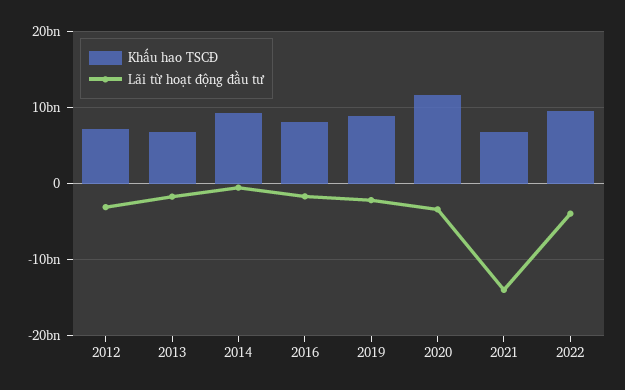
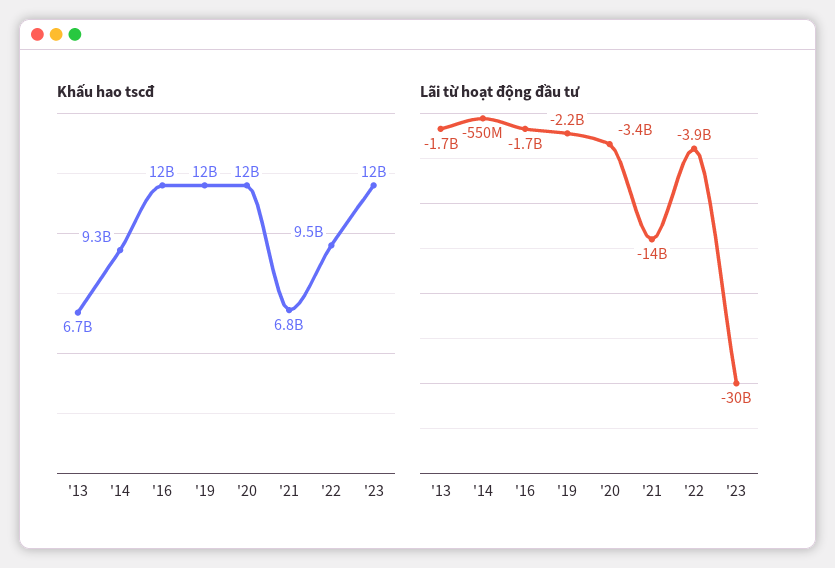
Khấu hao TSCĐ, 2012: 7000000000 -> none
Lãi từ hoạt động đầu tư, 2012: -3000000000 -> none
Khấu hao TSCĐ, 2016: 8000000000 -> 12000000000
Khấu hao TSCĐ, 2019: 9000000000 -> 12000000000
Khấu hao TSCĐ, '23: none -> 12000000000
Lãi từ hoạt động đầu tư, '23: none -> -30000000000

